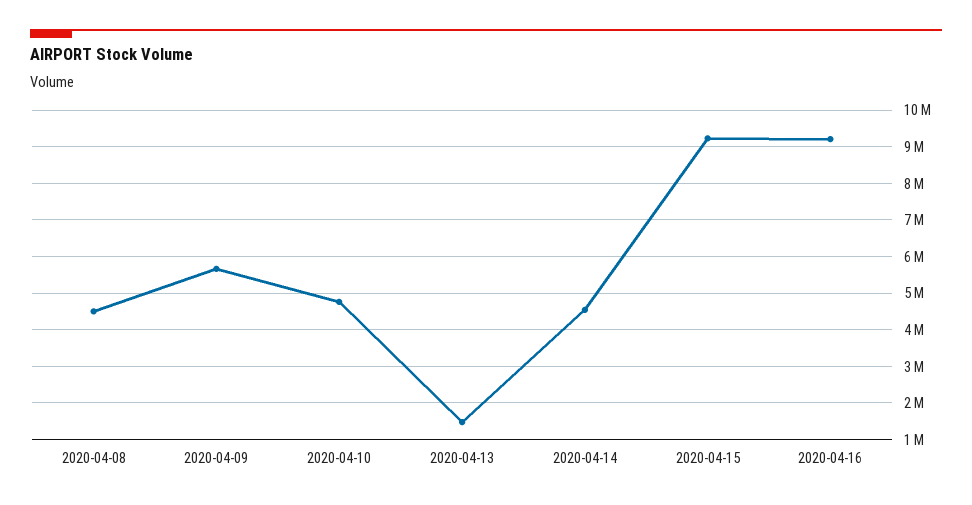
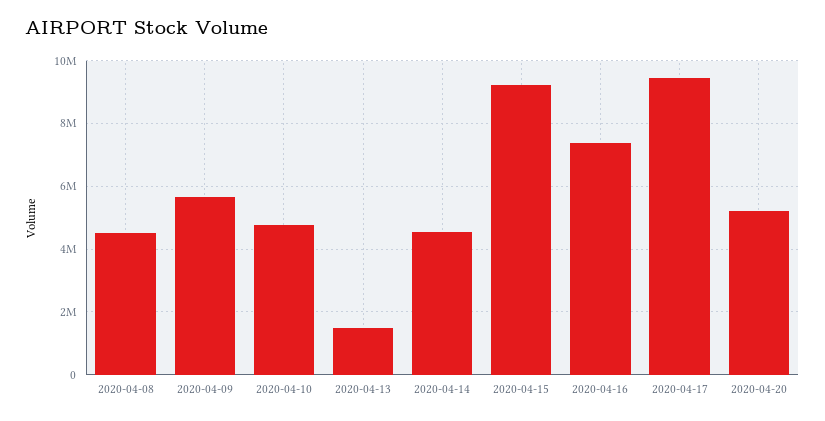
2020-04-16: 9200000 -> 7400000
2020-04-17: none -> 9400000
2020-04-20: none -> 5200000

